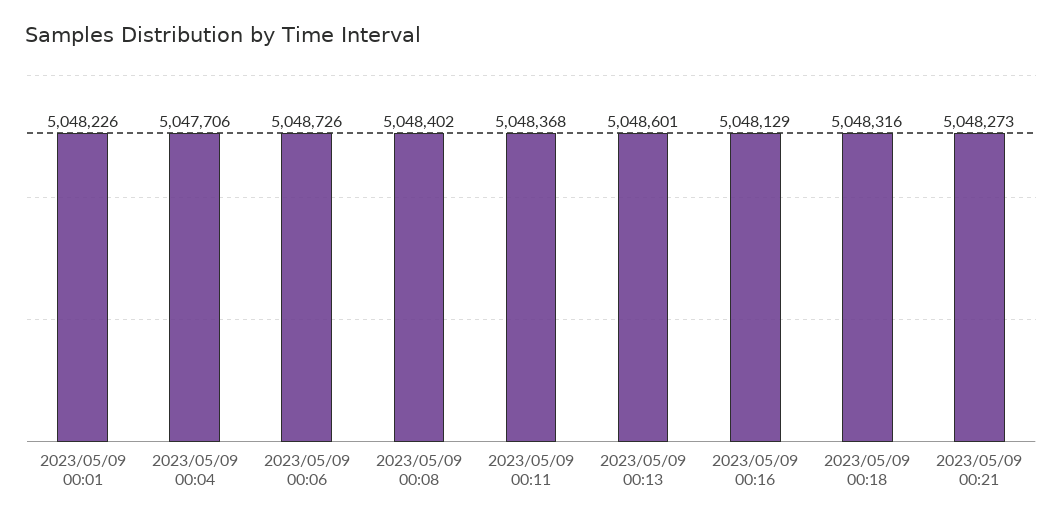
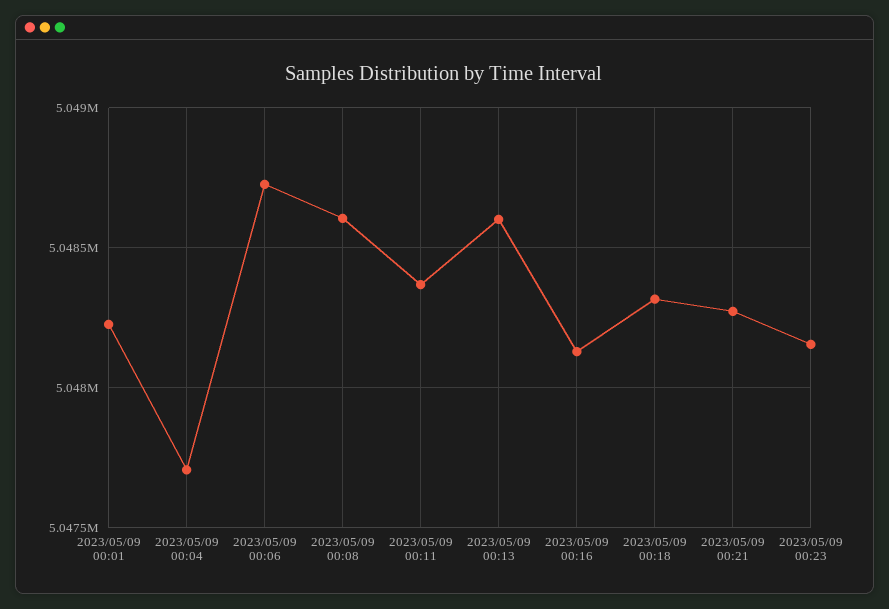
2023/05/09 00:08: 5048402 -> 5048600
2023/05/09 00:23: none -> 5048150

